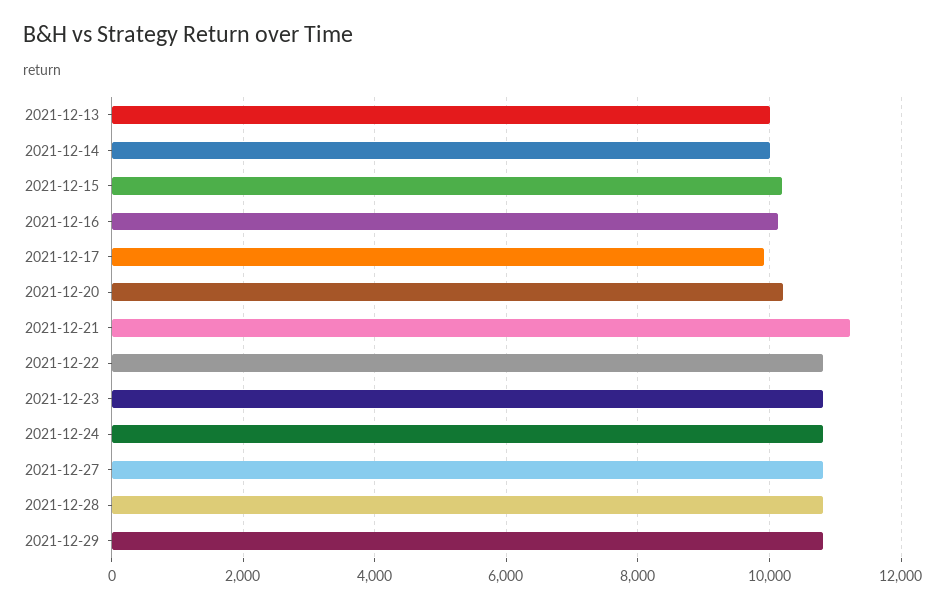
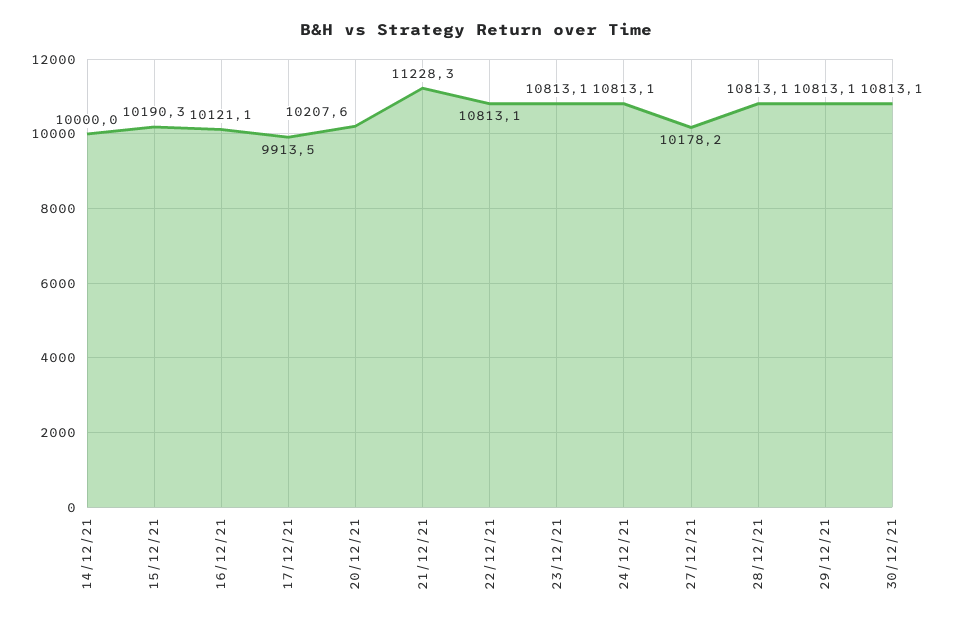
2021-12-13: 10000 -> none
2021-12-27: 10800 -> 10178.2
30/12/21: none -> 10813.1

